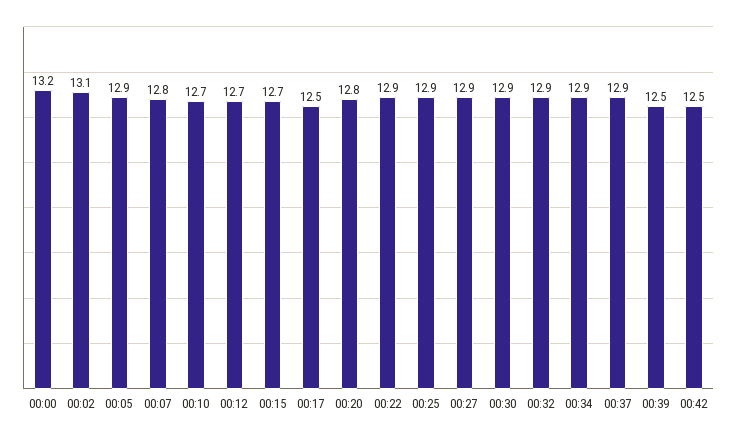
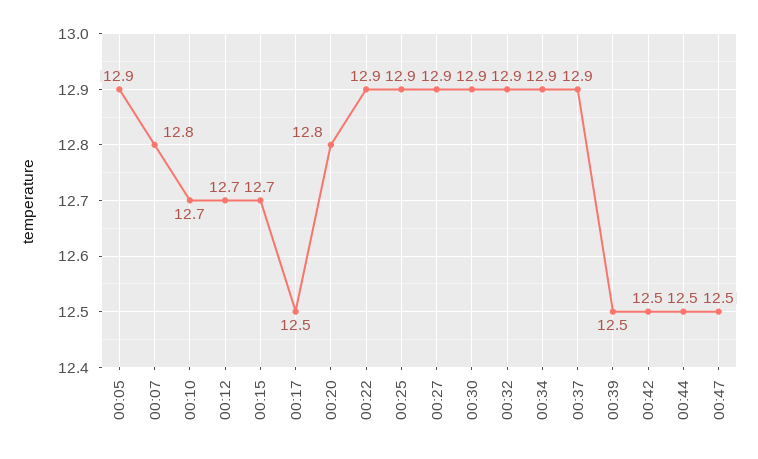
00:00: 13.2 -> none
00:02: 13.1 -> none
00:44: none -> 12.5
00:47: none -> 12.5

